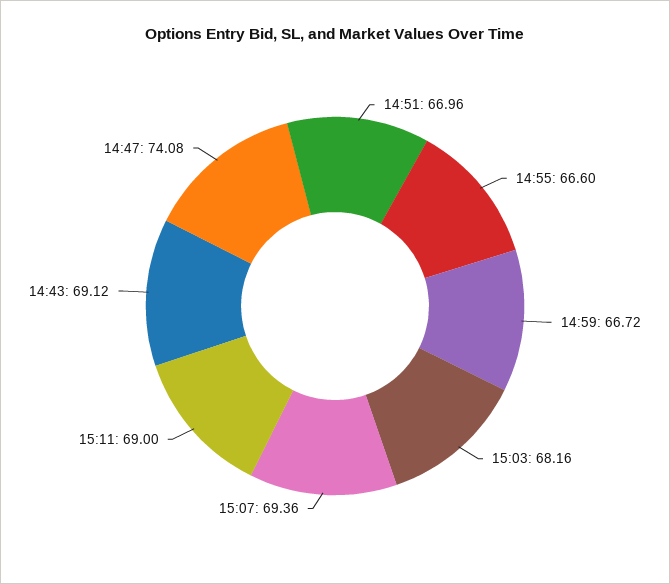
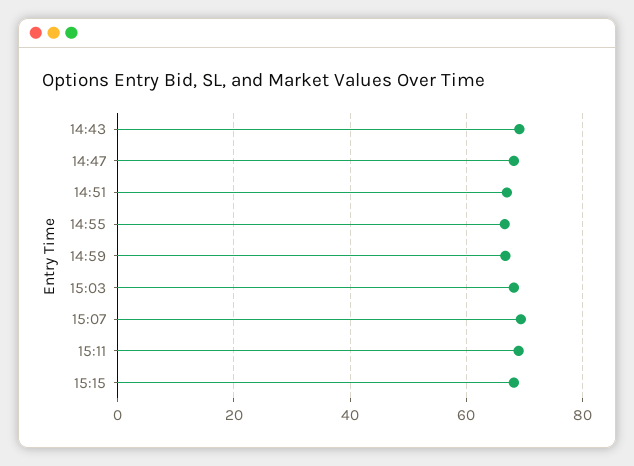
14:47: 74.08 -> 68
15:15: none -> 68

